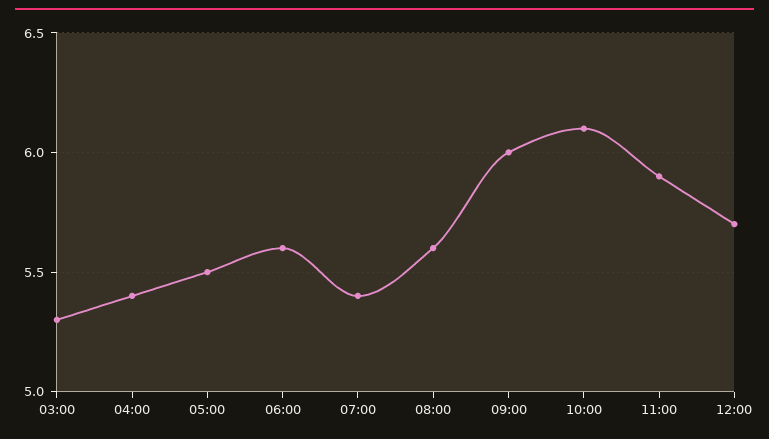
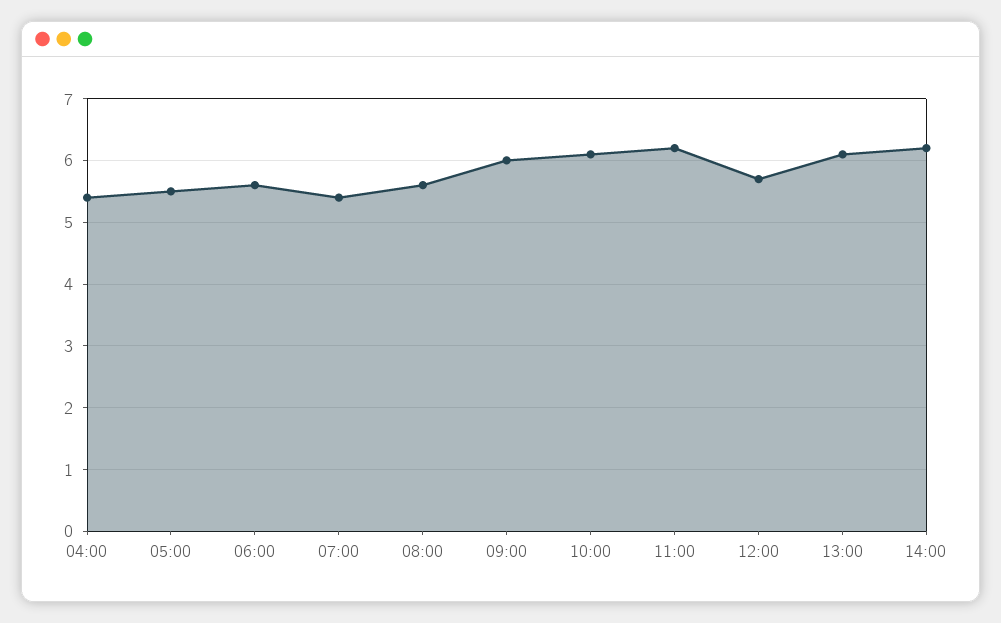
03:00: 5.3 -> none
11:00: 5.9 -> 6.2
13:00: none -> 6.1
14:00: none -> 6.2

